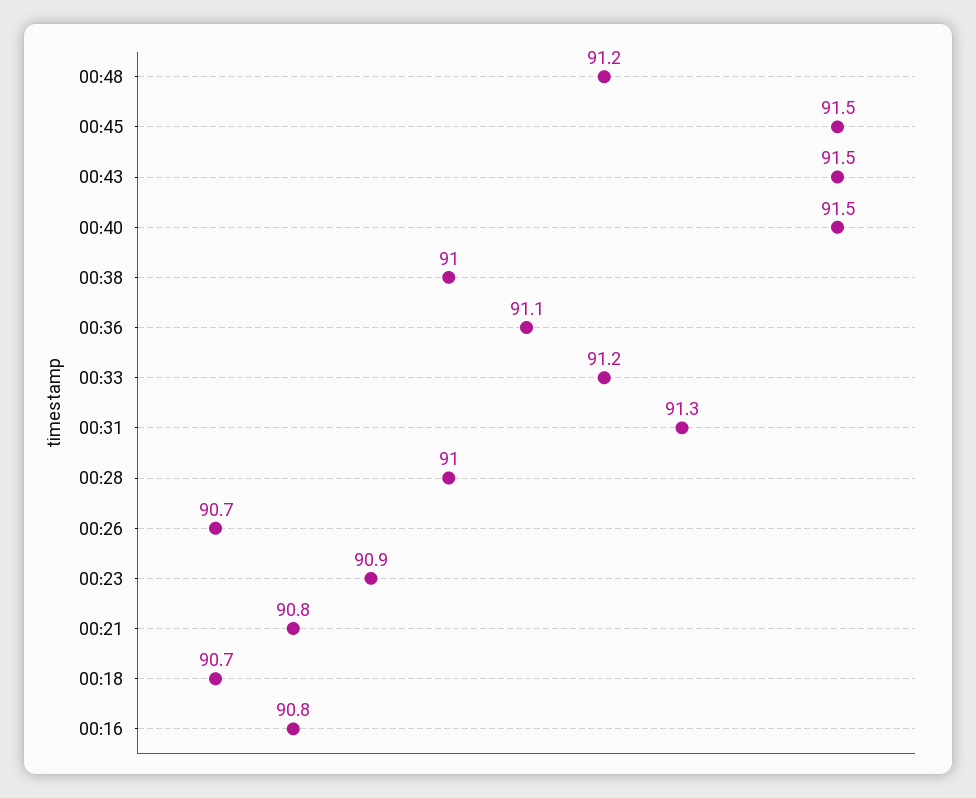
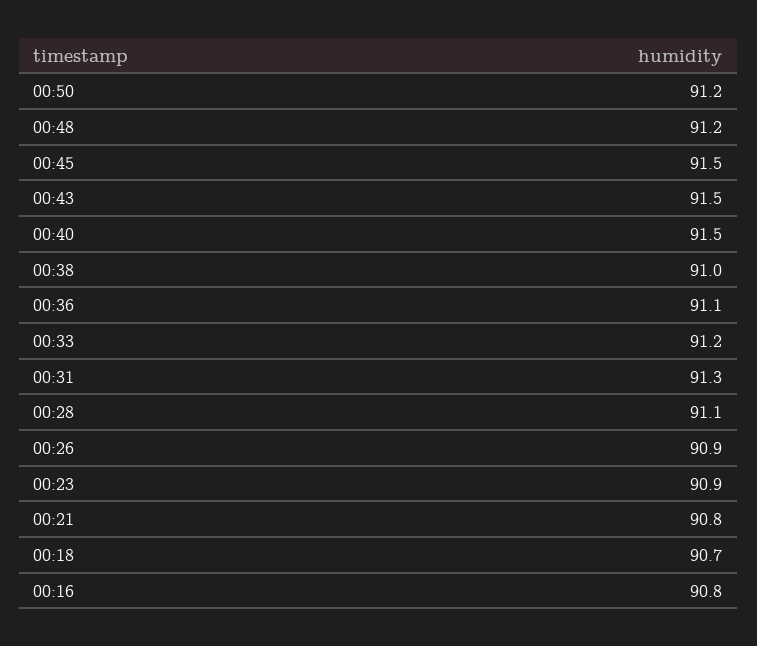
00:28: 91 -> 91.1
00:26: 90.7 -> 90.9
00:50: none -> 91.2

